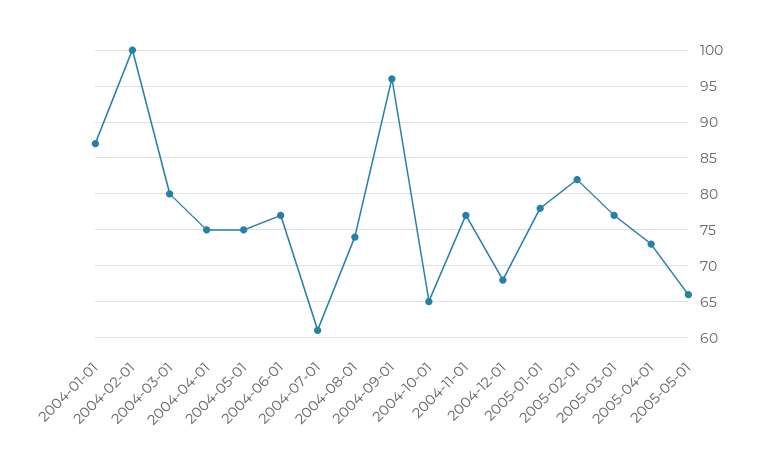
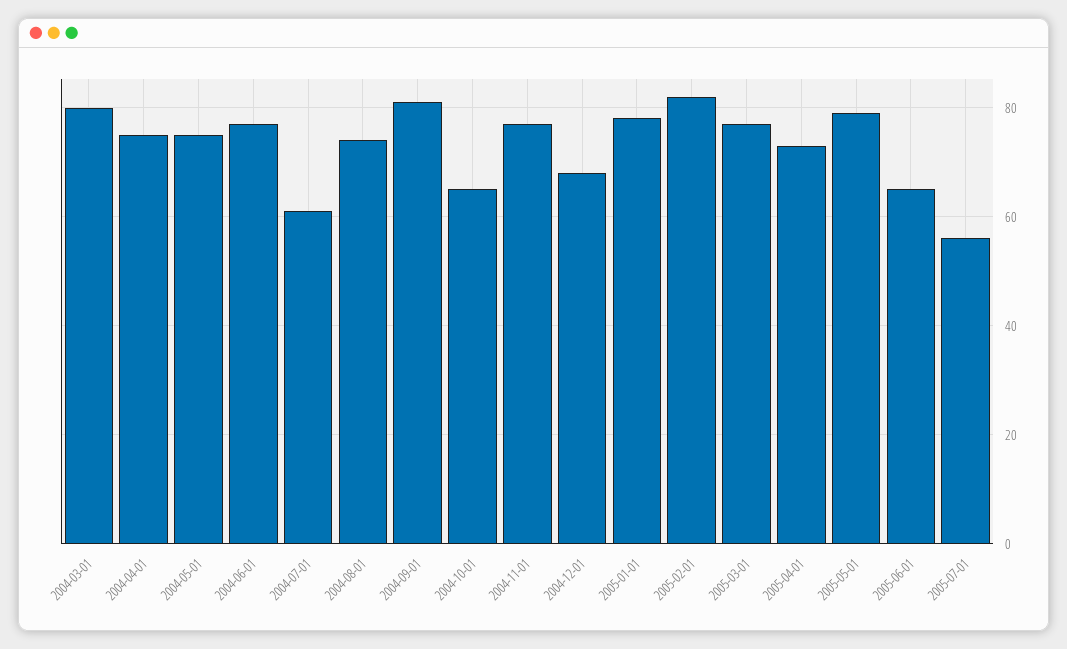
2004-01-01: 87 -> none
2004-02-01: 100 -> none
2004-09-01: 96 -> 80
2005-05-01: 66 -> 80
2005-06-01: none -> 65
2005-07-01: none -> 55

